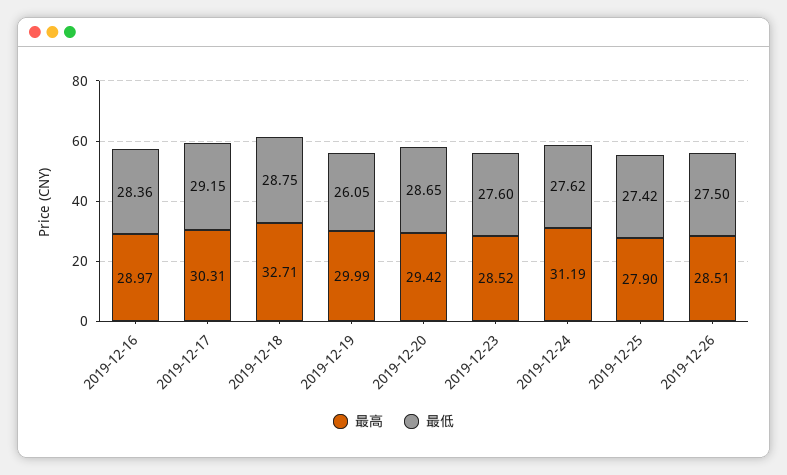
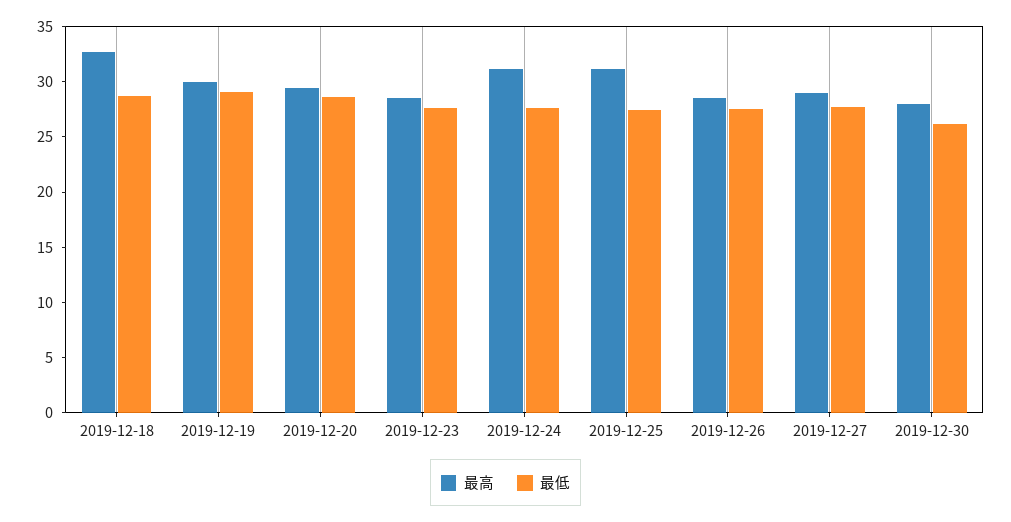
最高, 2019-12-16: 28.97 -> none
最低, 2019-12-16: 28.36 -> none
最高, 2019-12-17: 30.31 -> none
最低, 2019-12-17: 29.15 -> none
最低, 2019-12-19: 26.05 -> 29
最高, 2019-12-25: 27.9 -> 31
最高, 2019-12-27: none -> 29
最低, 2019-12-27: none -> 28
最高, 2019-12-30: none -> 28
最低, 2019-12-30: none -> 26

